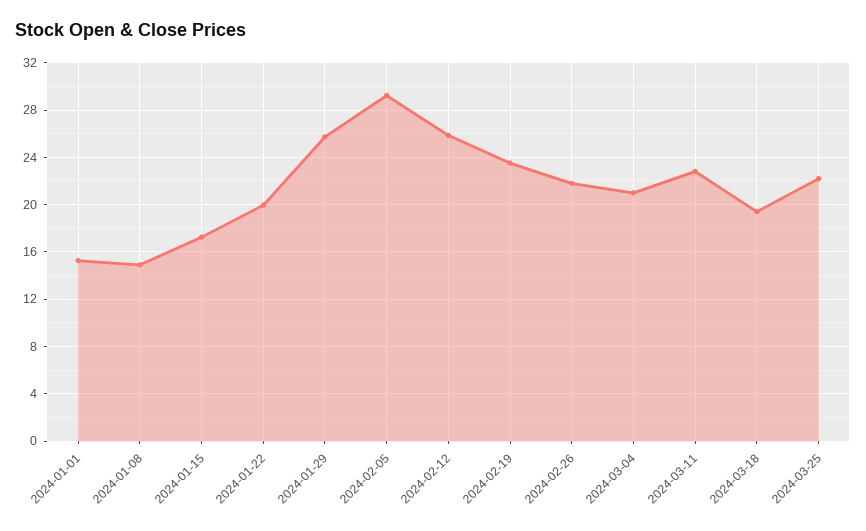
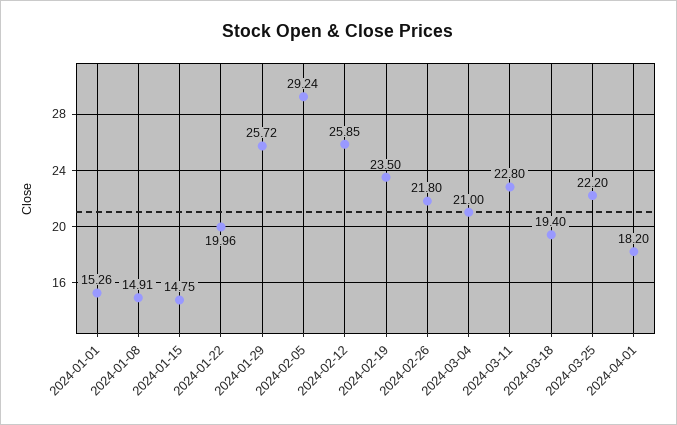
2024-01-15: 17 -> 14.75
2024-04-01: none -> 18.2

